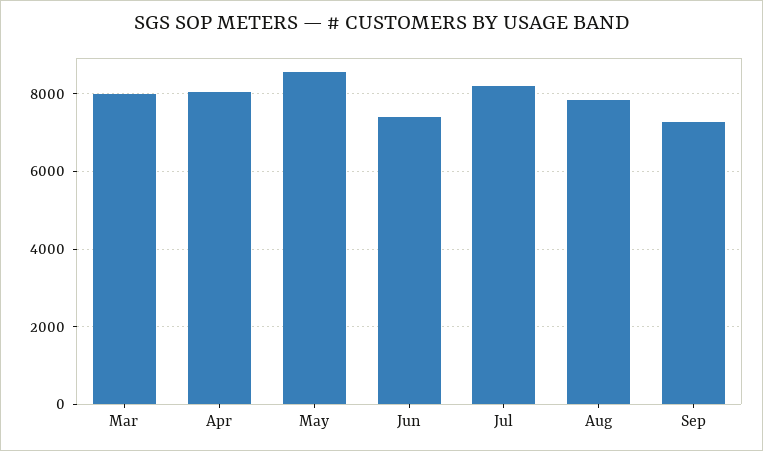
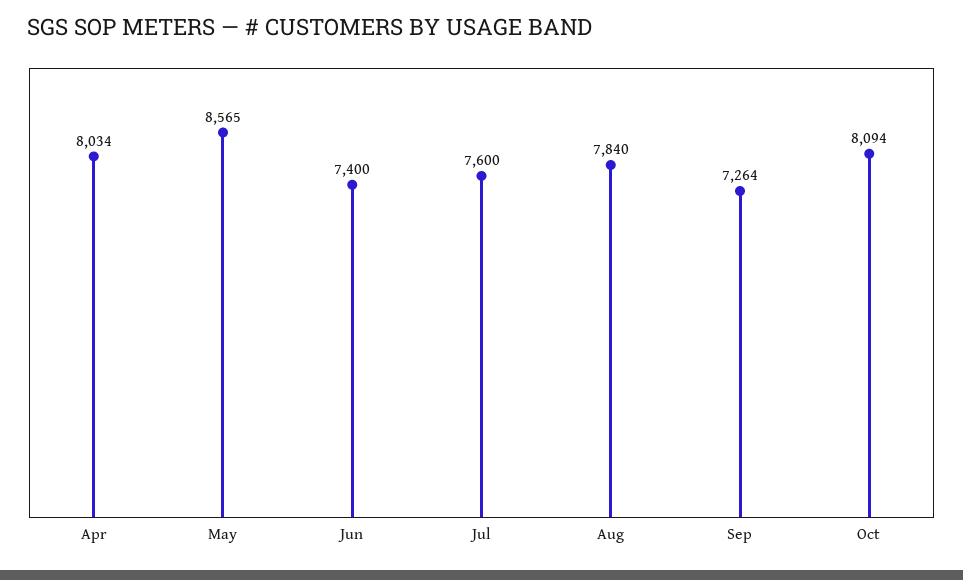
Mar: 8000 -> none
Jul: 8200 -> 7600
Oct: none -> 8094

